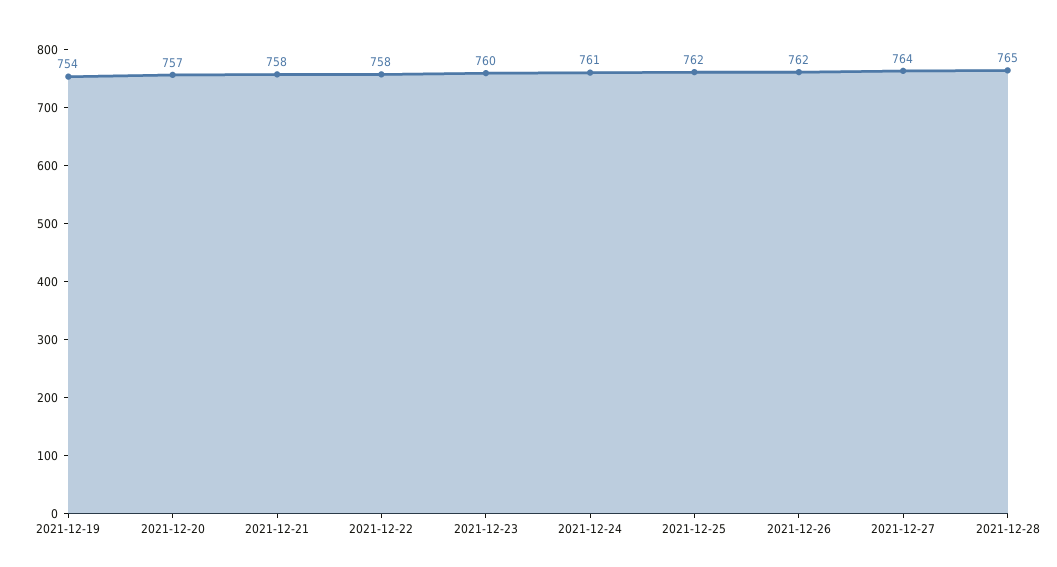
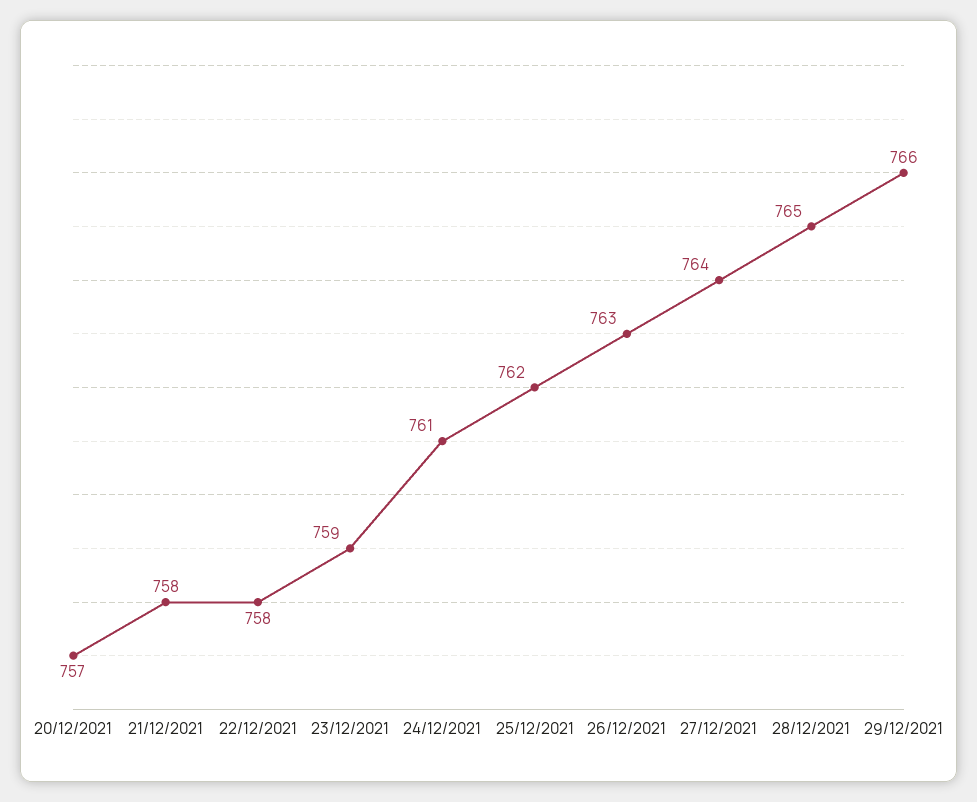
2021-12-19: 754 -> none
2021-12-23: 760 -> 759
2021-12-26: 762 -> 763
29/12/2021: none -> 766

